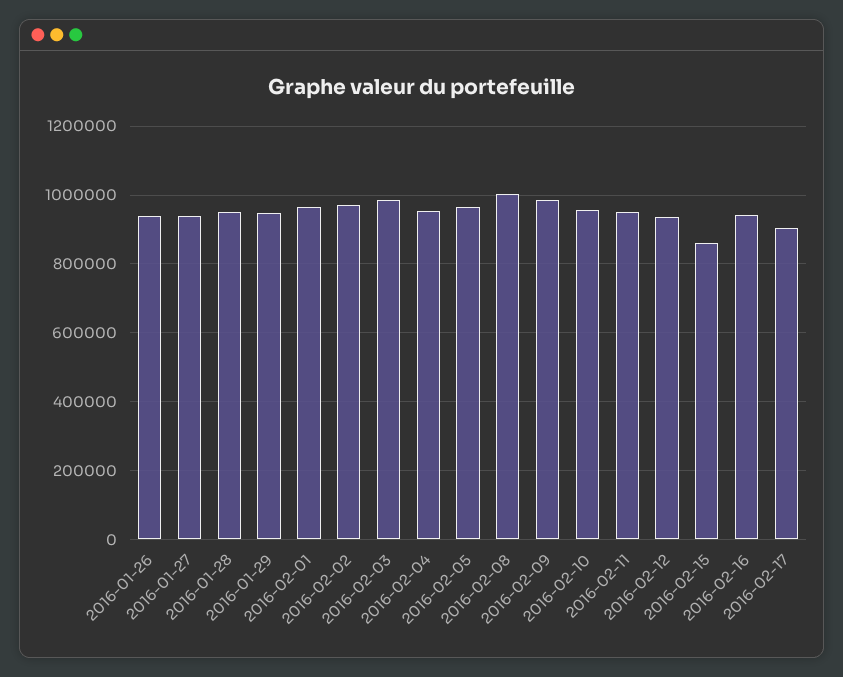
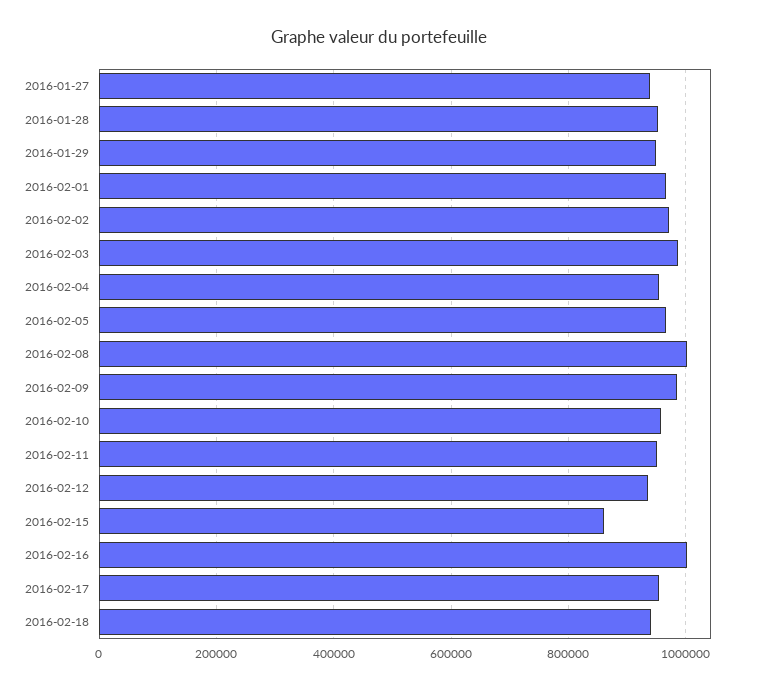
2016-01-26: 940000 -> none
2016-02-16: 940000 -> 1000000
2016-02-17: 900000 -> 960000
2016-02-18: none -> 940000

